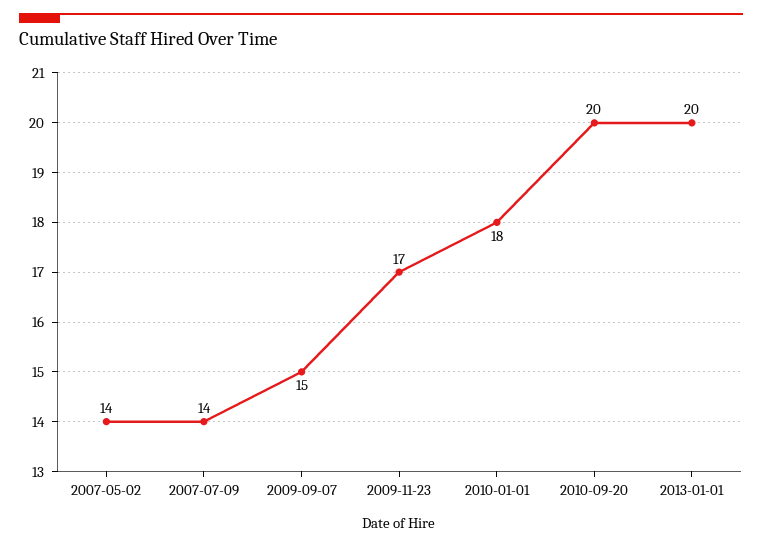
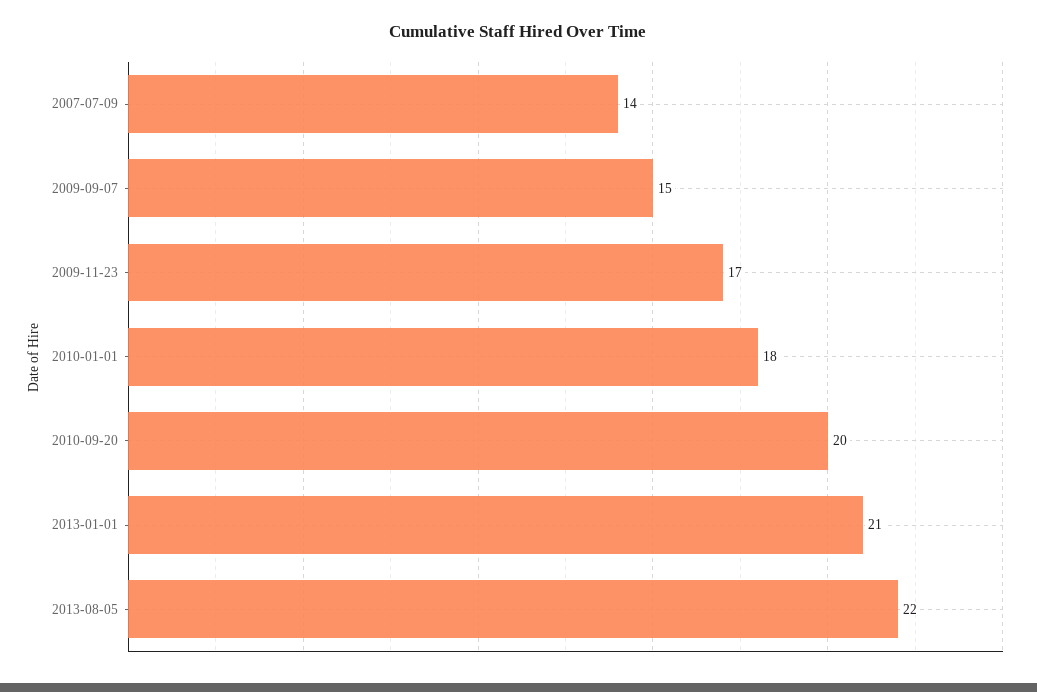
2007-05-02: 14 -> none
2013-01-01: 20 -> 21
2013-08-05: none -> 22

